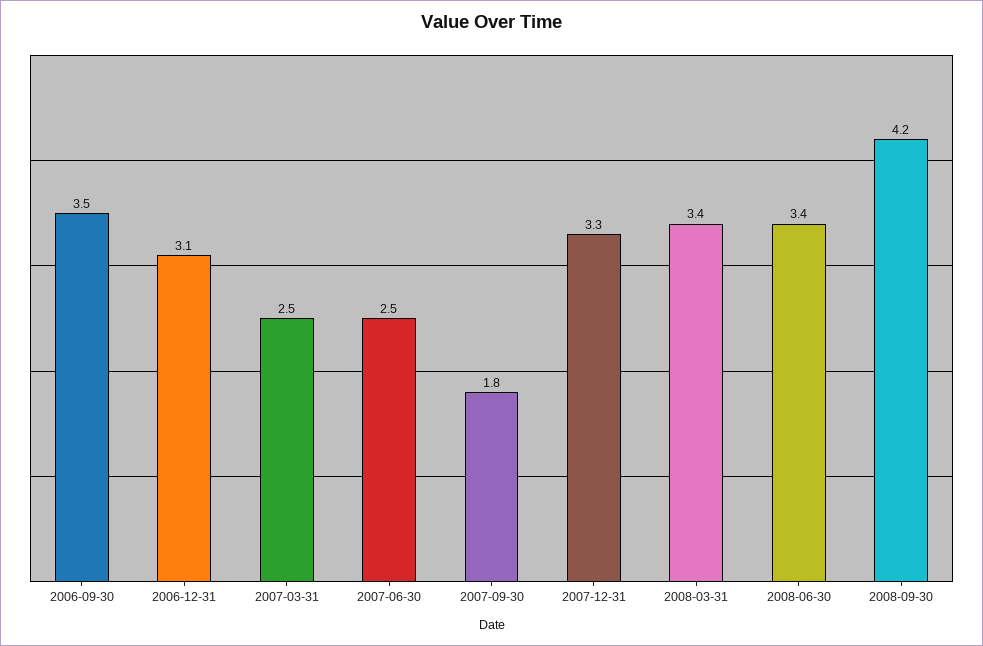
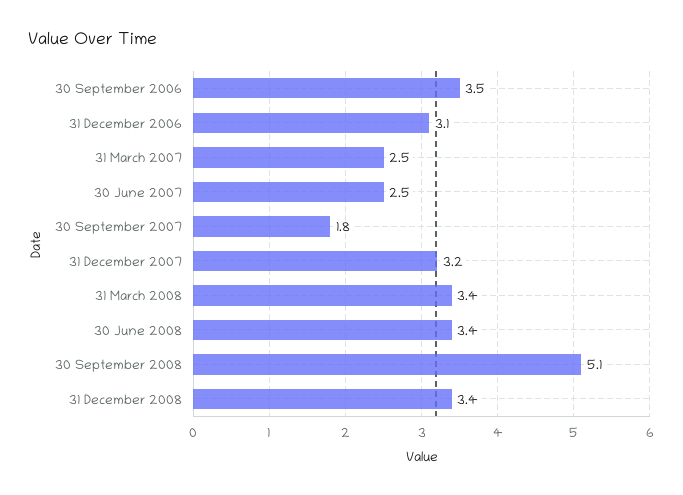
2007-12-31: 3.3 -> 3.2
2008-09-30: 4.2 -> 5.1
31 December 2008: none -> 3.4

